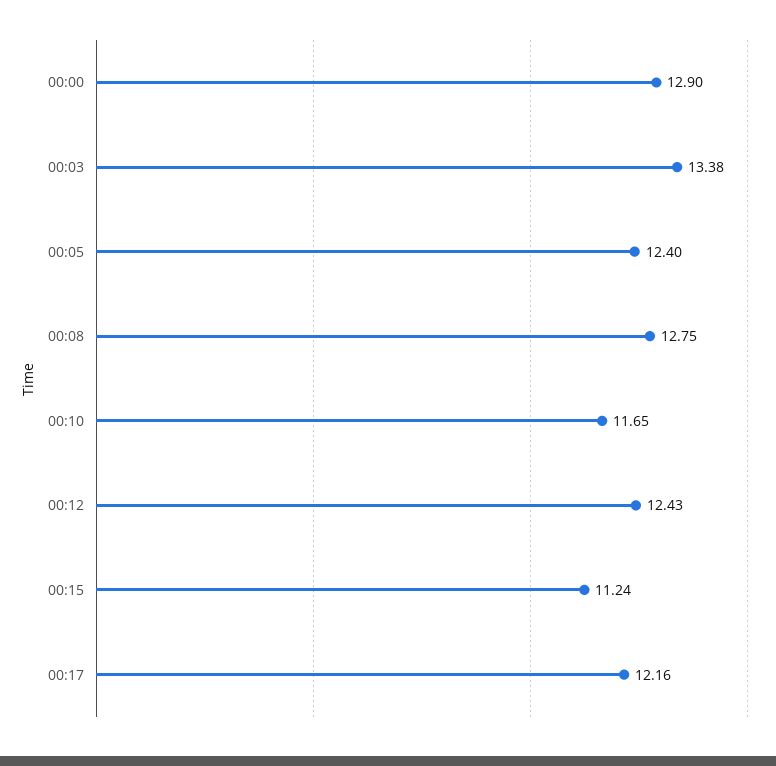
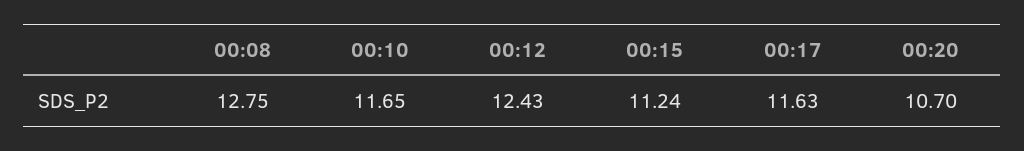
00:00: 12.9 -> none
00:03: 13.38 -> none
00:05: 12.4 -> none
00:17: 12.16 -> 11.63
00:20: none -> 10.7

